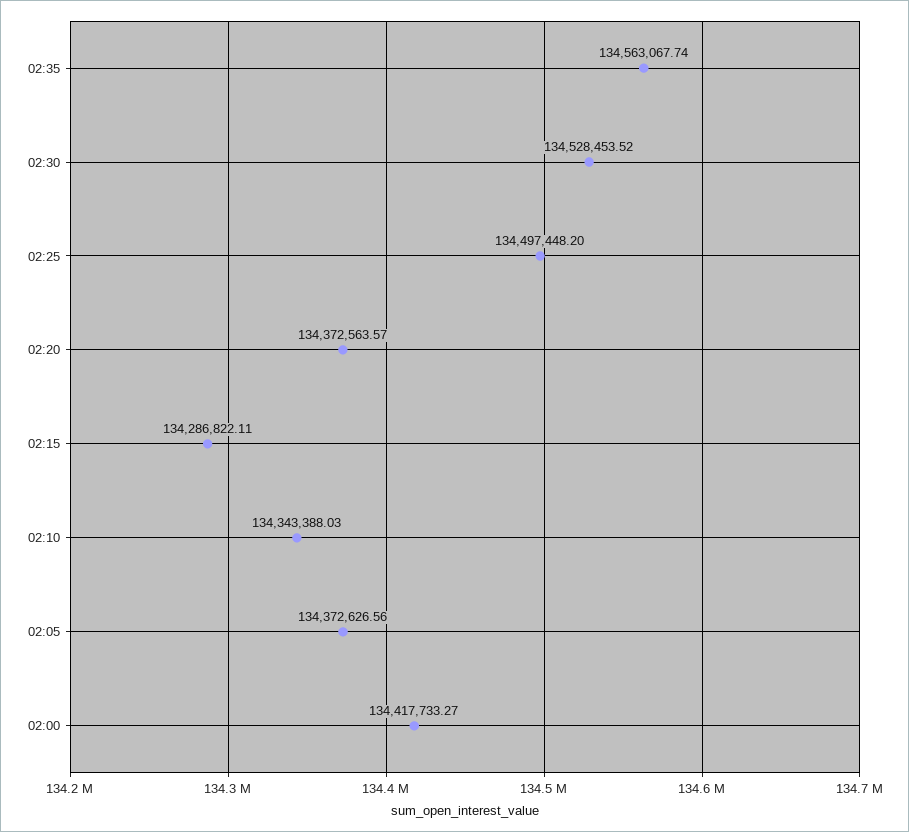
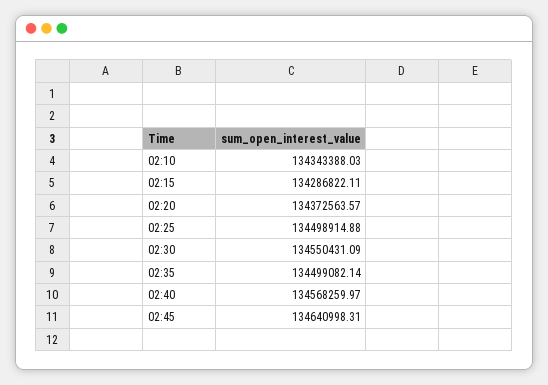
02:35: 134563067.74 -> 134499082.14
02:30: 134528453.52 -> 134550431.09
02:25: 134497448.2 -> 134498914.88
02:05: 134372626.56 -> none
02:00: 134417733.27 -> none
02:40: none -> 134568259.97
02:45: none -> 134640998.31

